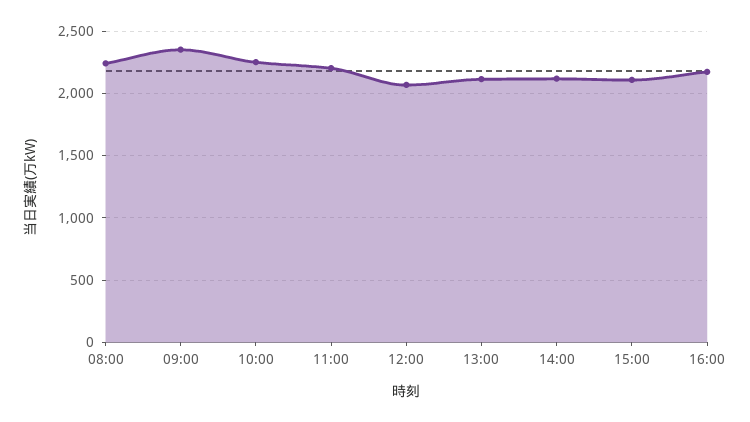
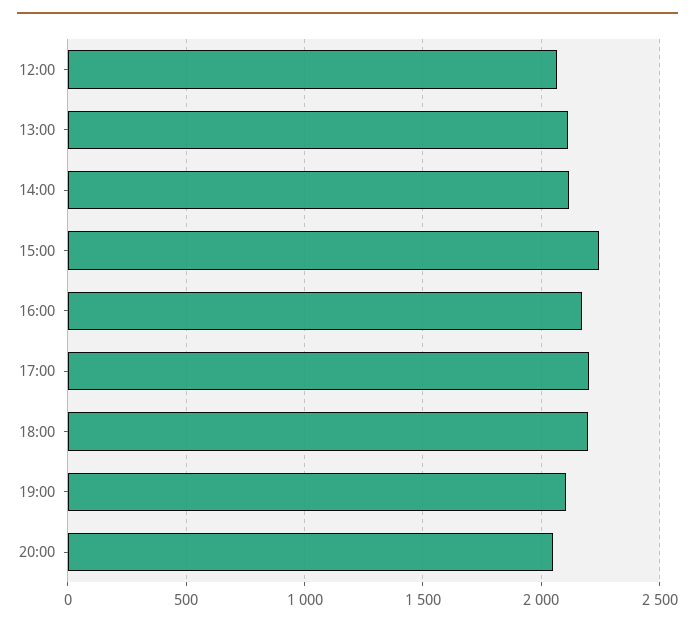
08:00: 2250 -> none
09:00: 2350 -> none
10:00: 2250 -> none
11:00: 2200 -> none
15:00: 2100 -> 2250
17:00: none -> 2200
18:00: none -> 2200
19:00: none -> 2100
20:00: none -> 2050

